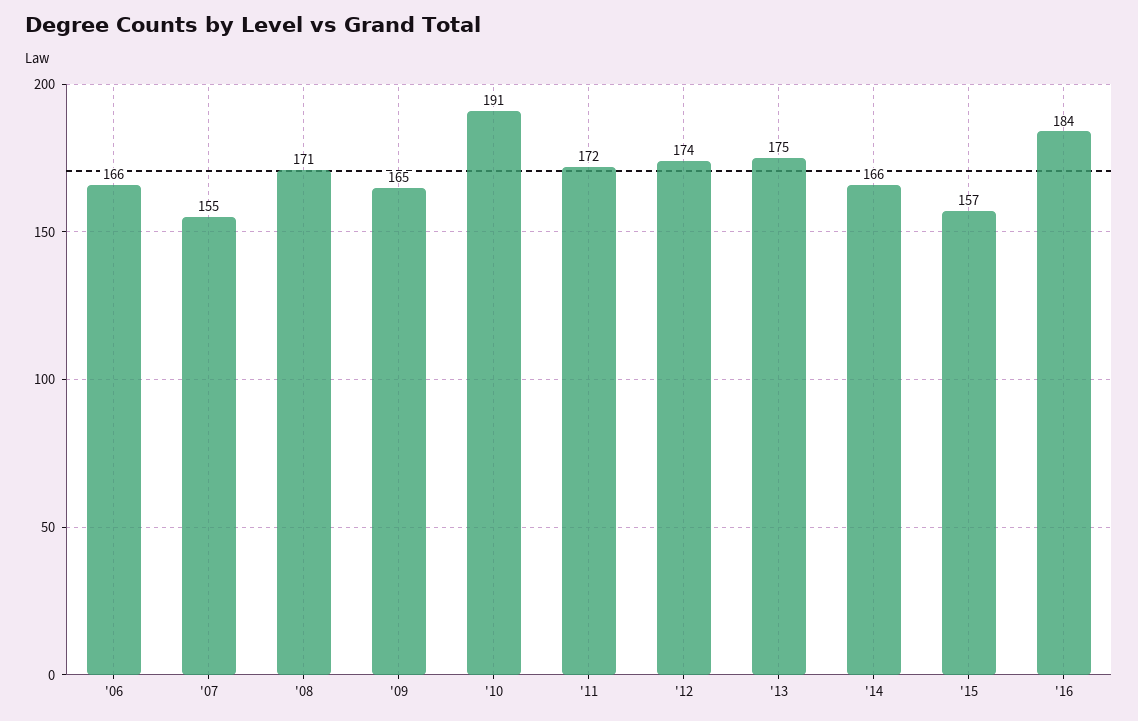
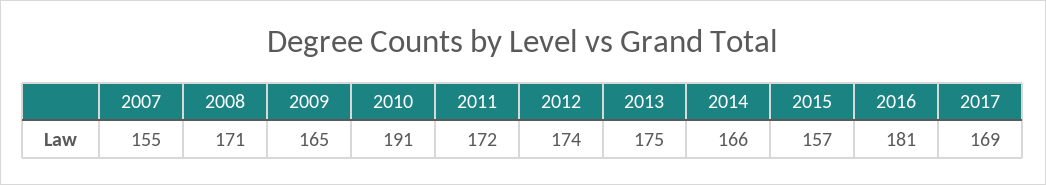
'06: 166 -> none
'16: 184 -> 181
2017: none -> 169

